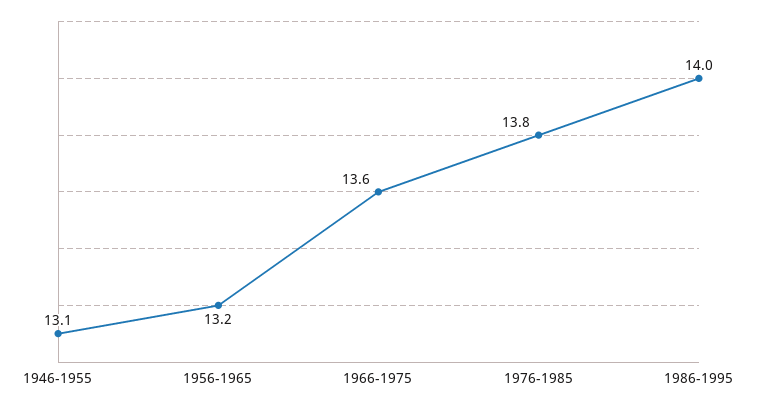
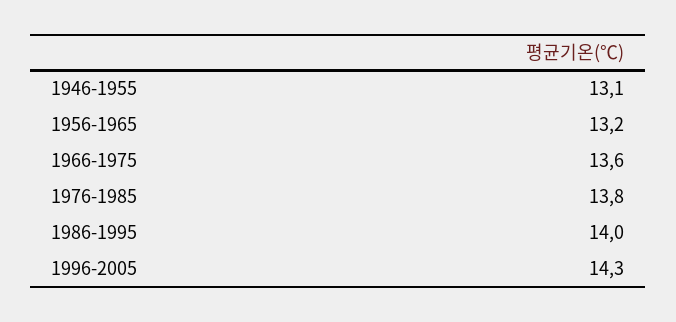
1996-2005: none -> 14.3

